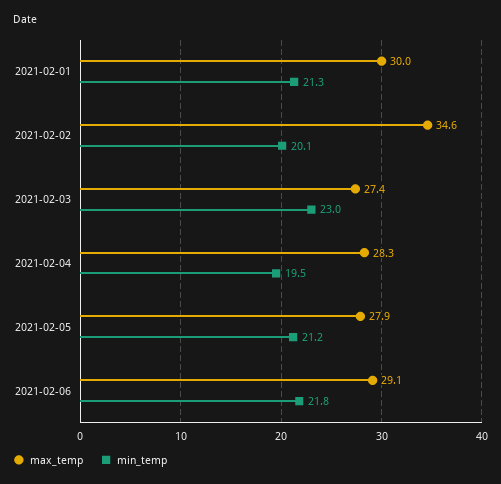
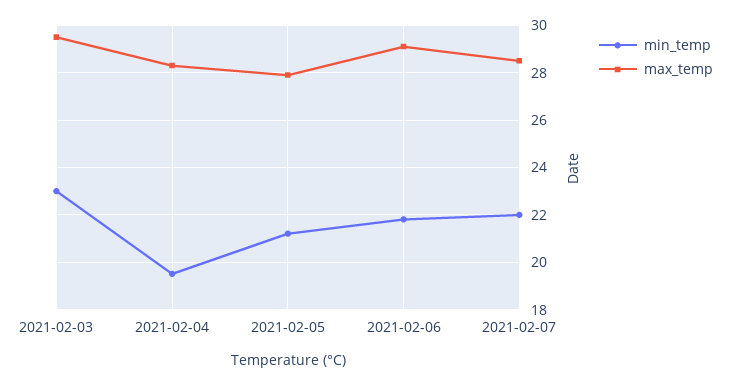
max_temp, 2021-02-01: 30 -> none
min_temp, 2021-02-01: 21.3 -> none
max_temp, 2021-02-02: 34.6 -> none
min_temp, 2021-02-02: 20.1 -> none
max_temp, 2021-02-03: 27.4 -> 29.5
min_temp, 2021-02-07: none -> 22
max_temp, 2021-02-07: none -> 28.5

